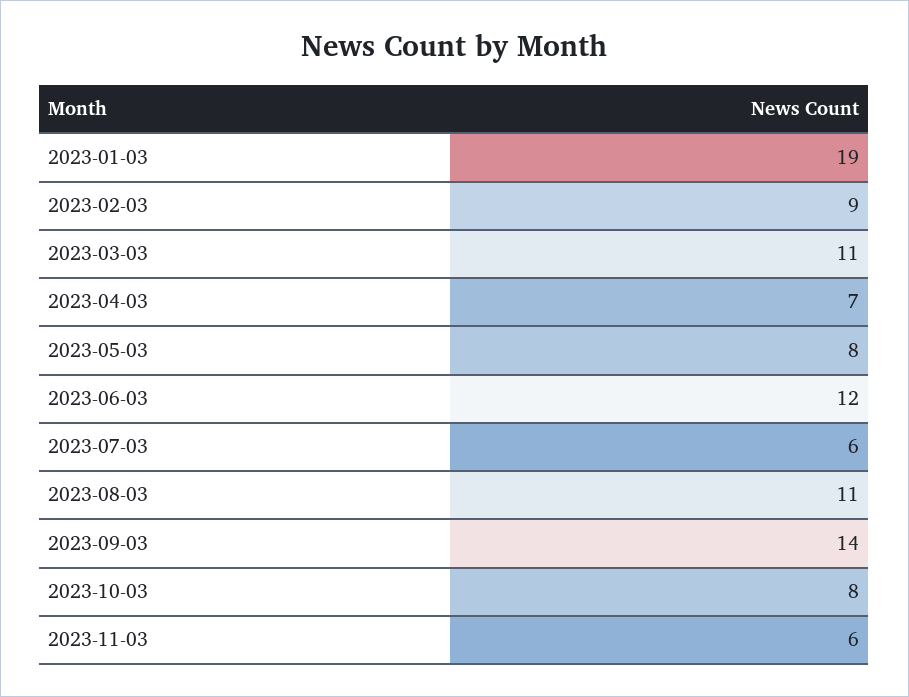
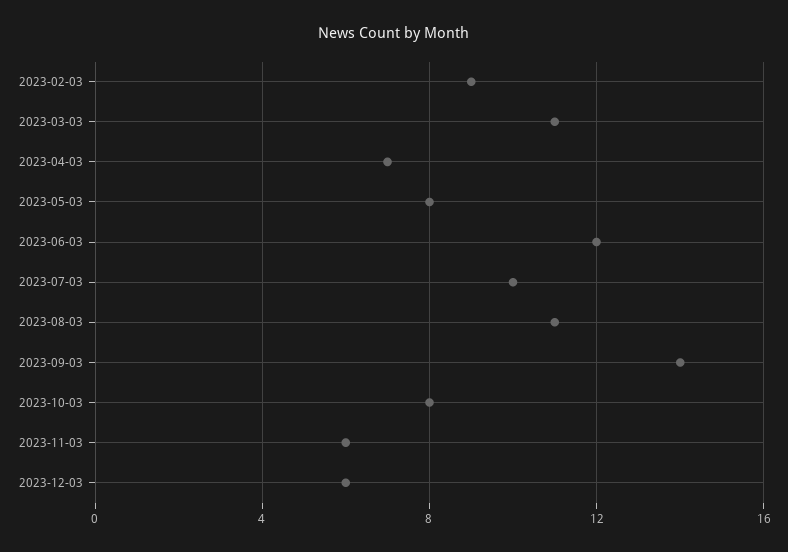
2023-01-03: 19 -> none
2023-07-03: 6 -> 10
2023-12-03: none -> 6

